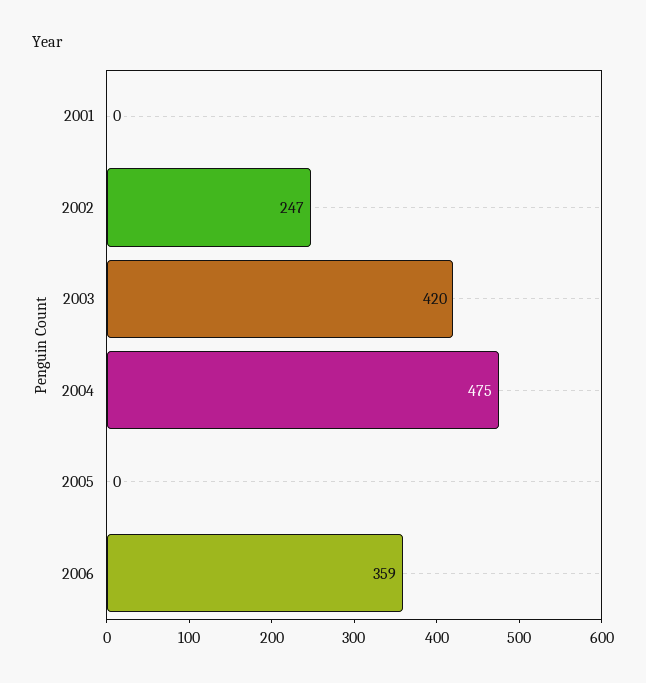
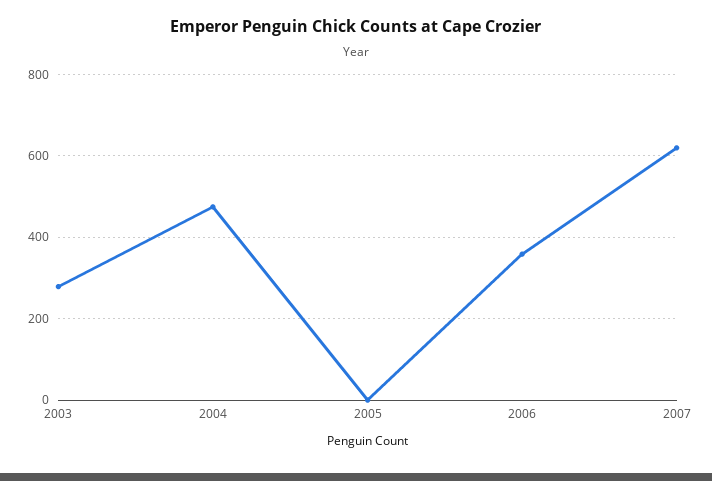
2001: 0 -> none
2002: 247 -> none
2003: 420 -> 280
2007: none -> 620

